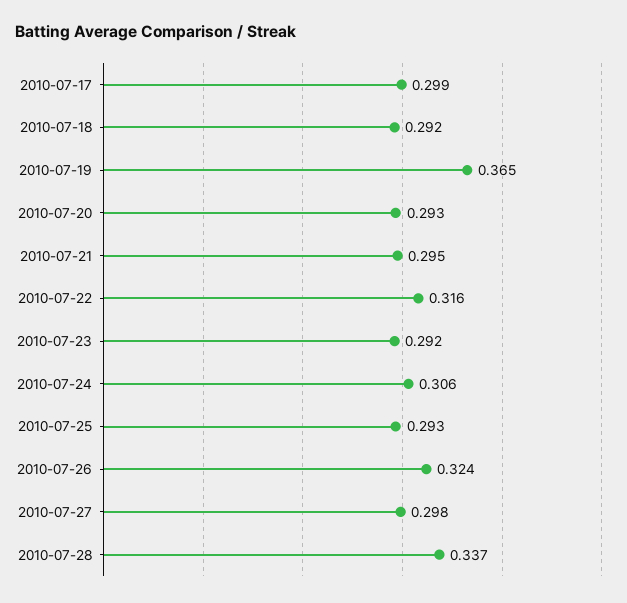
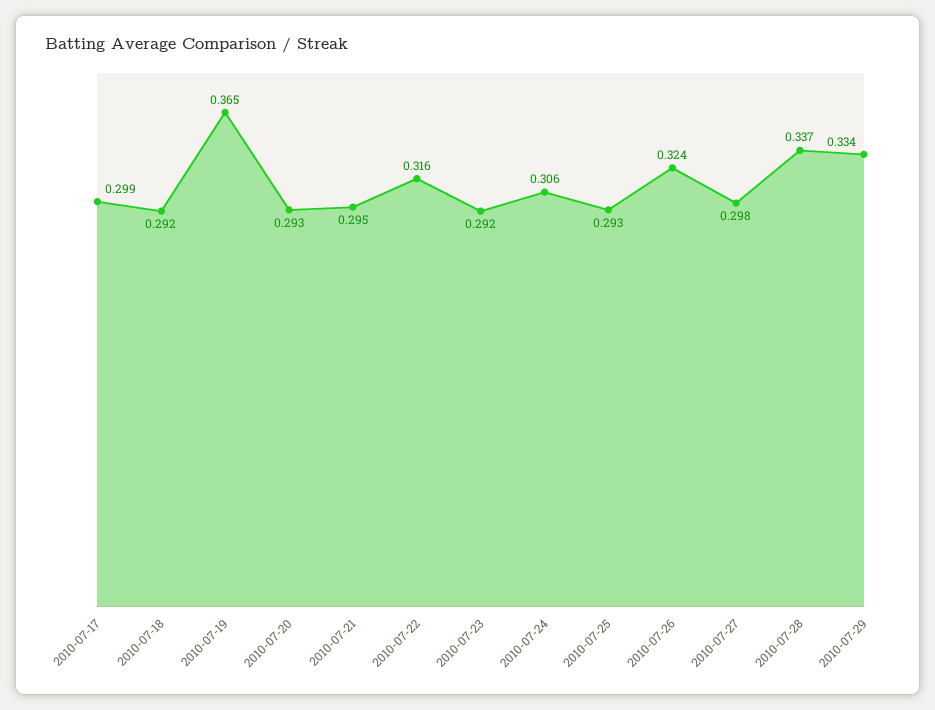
2010-07-29: none -> 0.334

